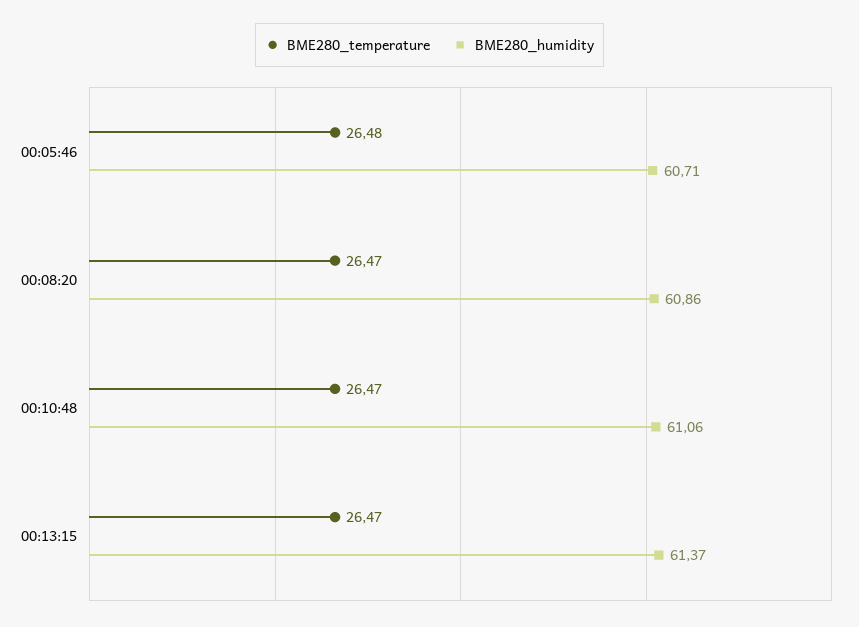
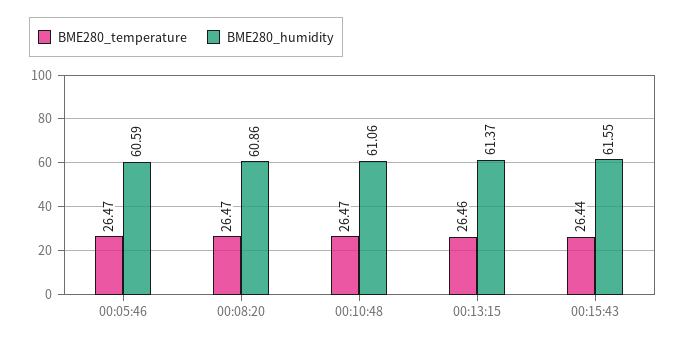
BME280_temperature, 00:05:46: 26.48 -> 26.47
BME280_humidity, 00:05:46: 60.71 -> 60.59
BME280_temperature, 00:13:15: 26.47 -> 26.46
BME280_temperature, 00:15:43: none -> 26.44
BME280_humidity, 00:15:43: none -> 61.55

